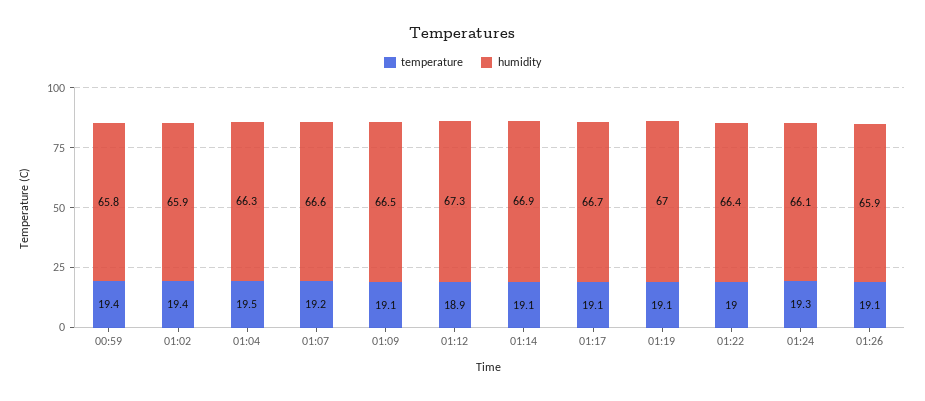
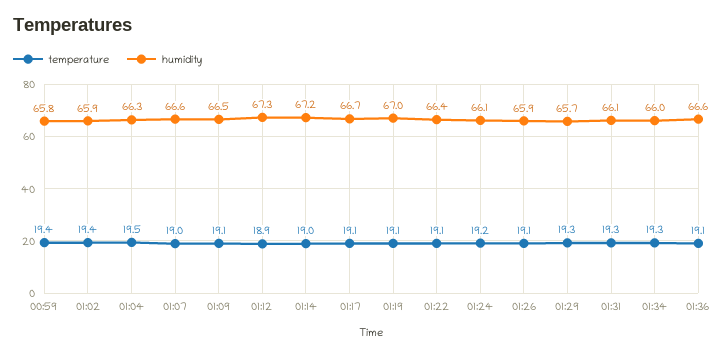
temperature, 01:07: 19.2 -> 19
temperature, 01:14: 19.1 -> 19
humidity, 01:14: 66.9 -> 67.2
temperature, 01:22: 19 -> 19.1
temperature, 01:24: 19.3 -> 19.2
temperature, 01:29: none -> 19.3
humidity, 01:29: none -> 65.7
temperature, 01:31: none -> 19.3
humidity, 01:31: none -> 66.1
temperature, 01:34: none -> 19.3
humidity, 01:34: none -> 66
temperature, 01:36: none -> 19.1
humidity, 01:36: none -> 66.6

